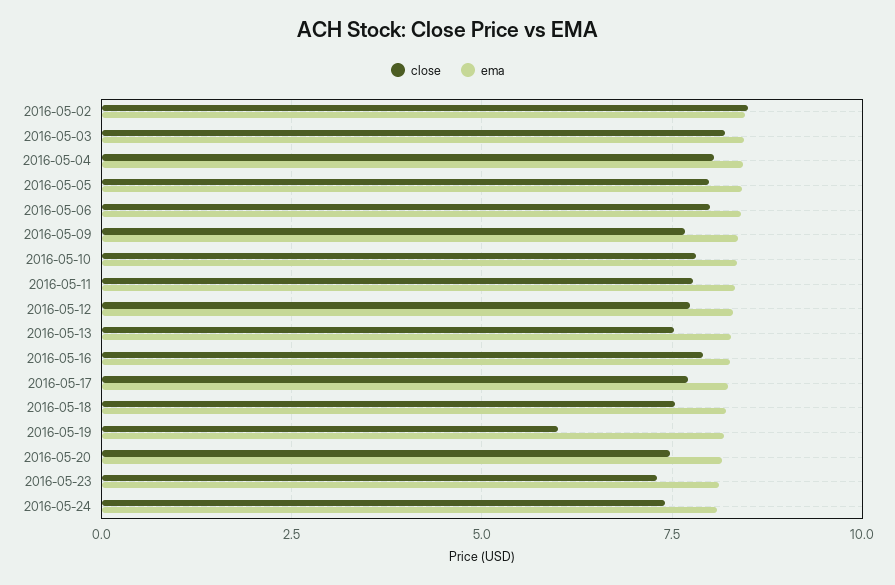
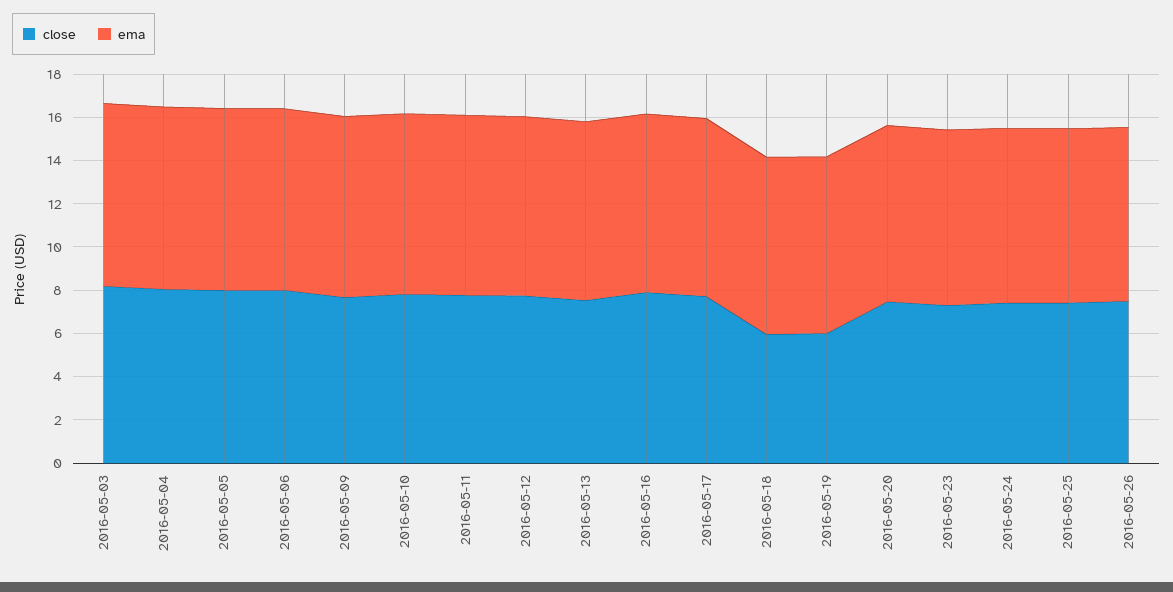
close, 2016-05-02: 8.5 -> none
ema, 2016-05-02: 8.5 -> none
close, 2016-05-18: 7.5 -> 6
close, 2016-05-25: none -> 7.5
ema, 2016-05-25: none -> 8
close, 2016-05-26: none -> 7.5
ema, 2016-05-26: none -> 8

